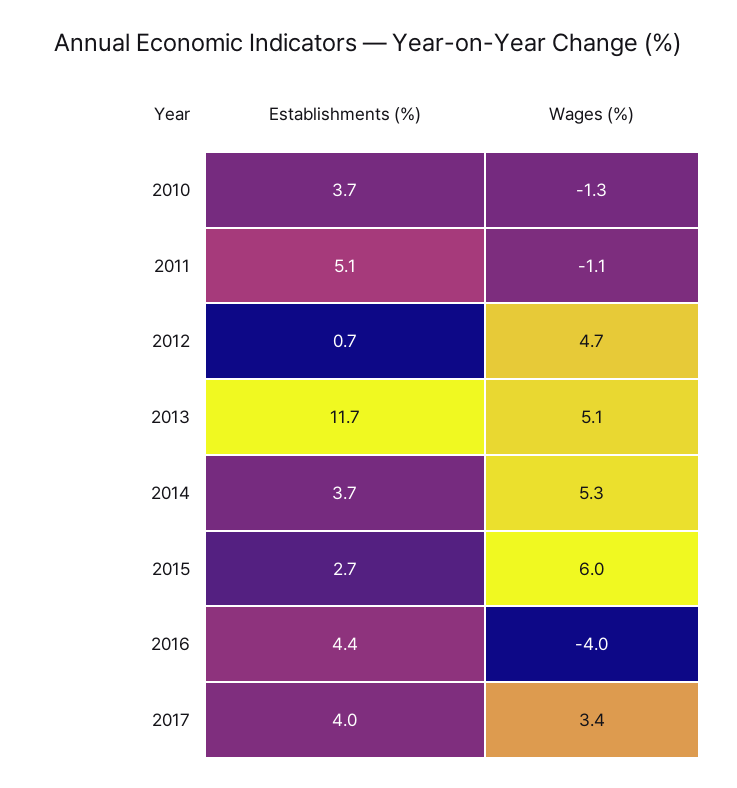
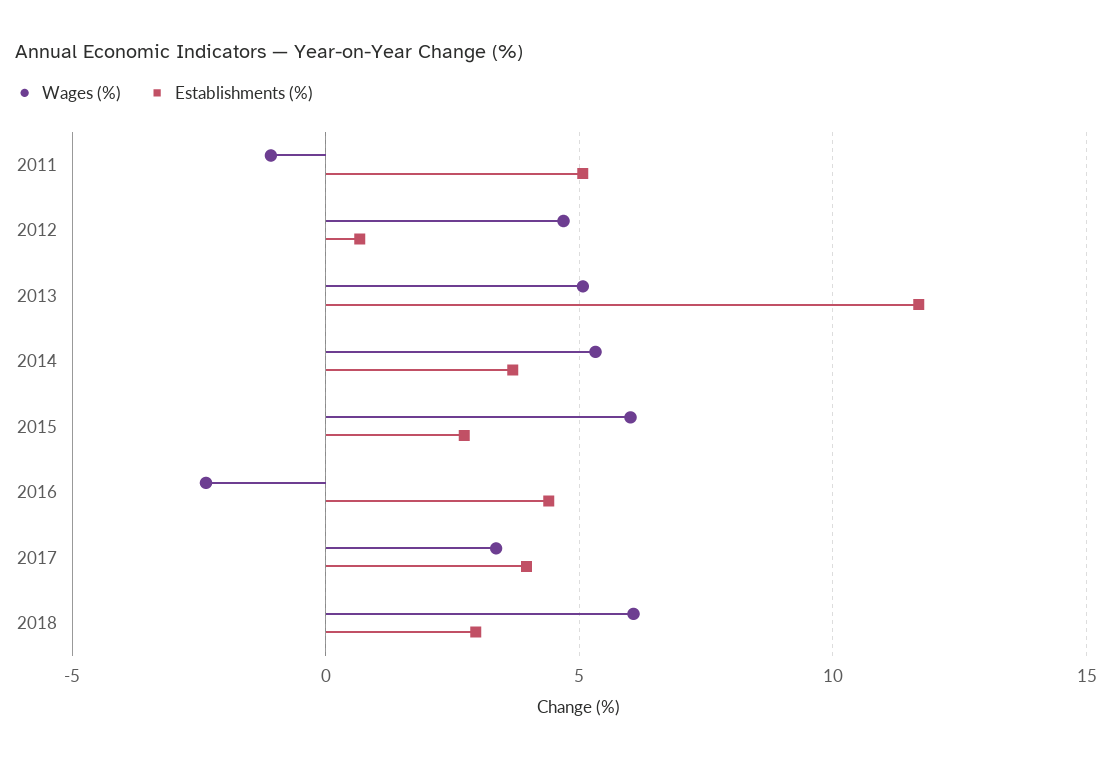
Establishments (%), 2010: 3.7 -> none
Wages (%), 2010: -1.3 -> none
Wages (%), 2016: -4 -> -2.5
Wages (%), 2018: none -> 6
Establishments (%), 2018: none -> 3

